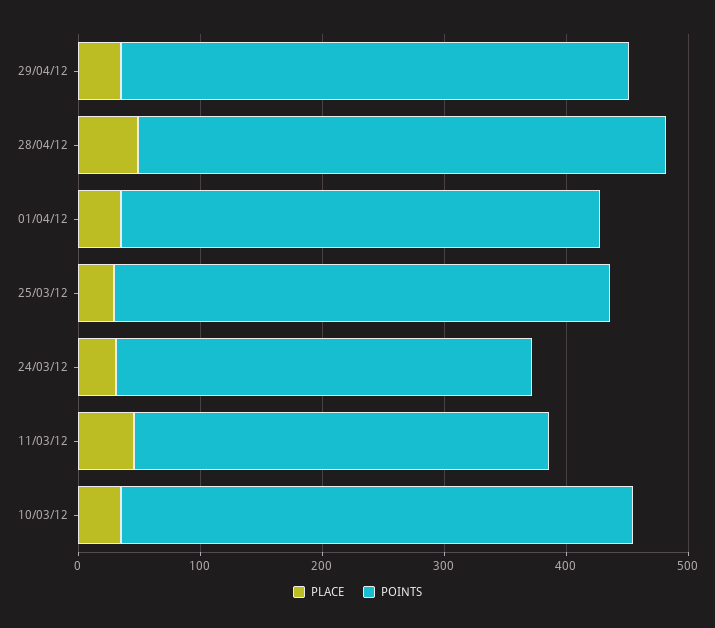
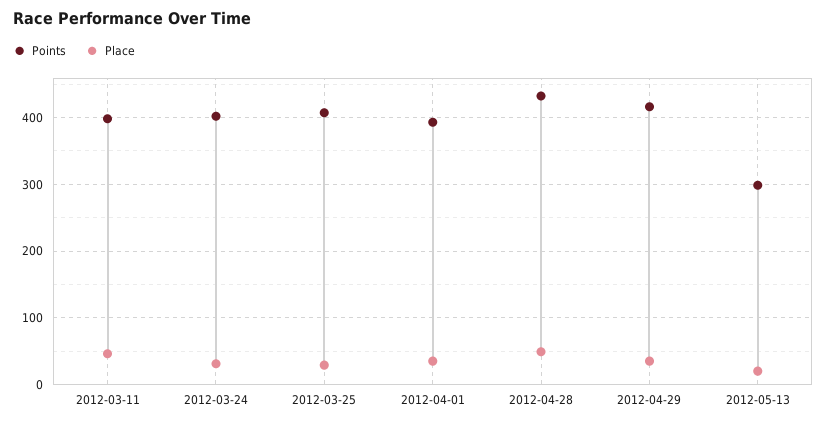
POINTS, 24/03/12: 340 -> 400
POINTS, 11/03/12: 340 -> 400
PLACE, 10/03/12: 40 -> none
POINTS, 10/03/12: 420 -> none
POINTS, 2012-05-13: none -> 300
PLACE, 2012-05-13: none -> 20

